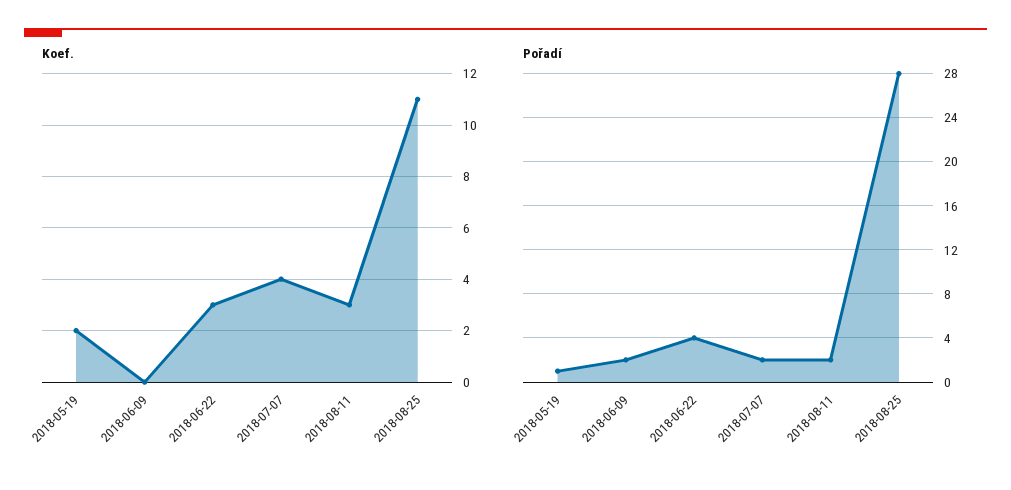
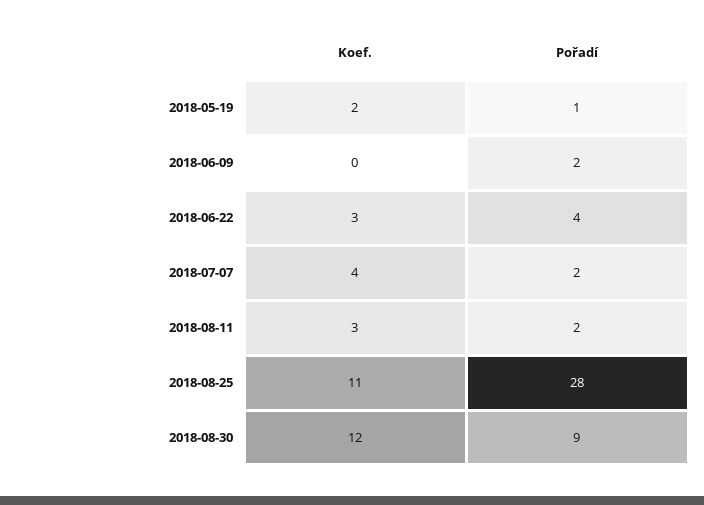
Koef., 2018-08-30: none -> 12
Pořadí, 2018-08-30: none -> 9

